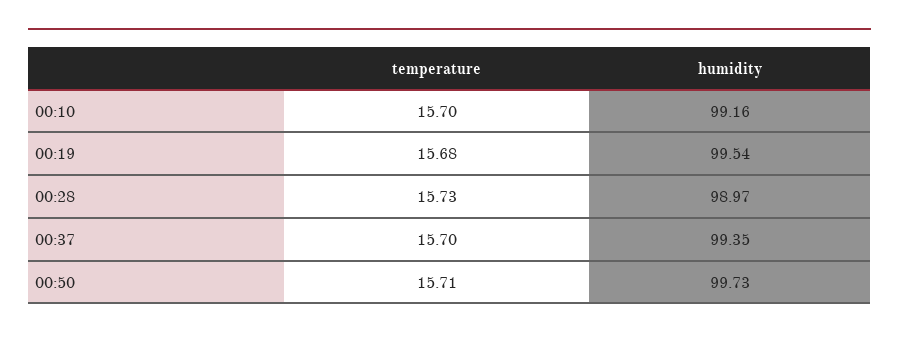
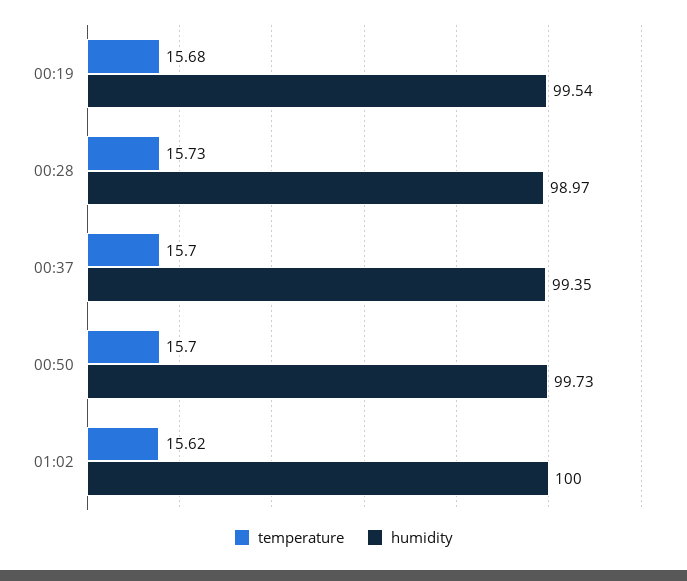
temperature, 00:10: 15.7 -> none
humidity, 00:10: 99.16 -> none
temperature, 00:50: 15.71 -> 15.7
temperature, 01:02: none -> 15.62
humidity, 01:02: none -> 100

